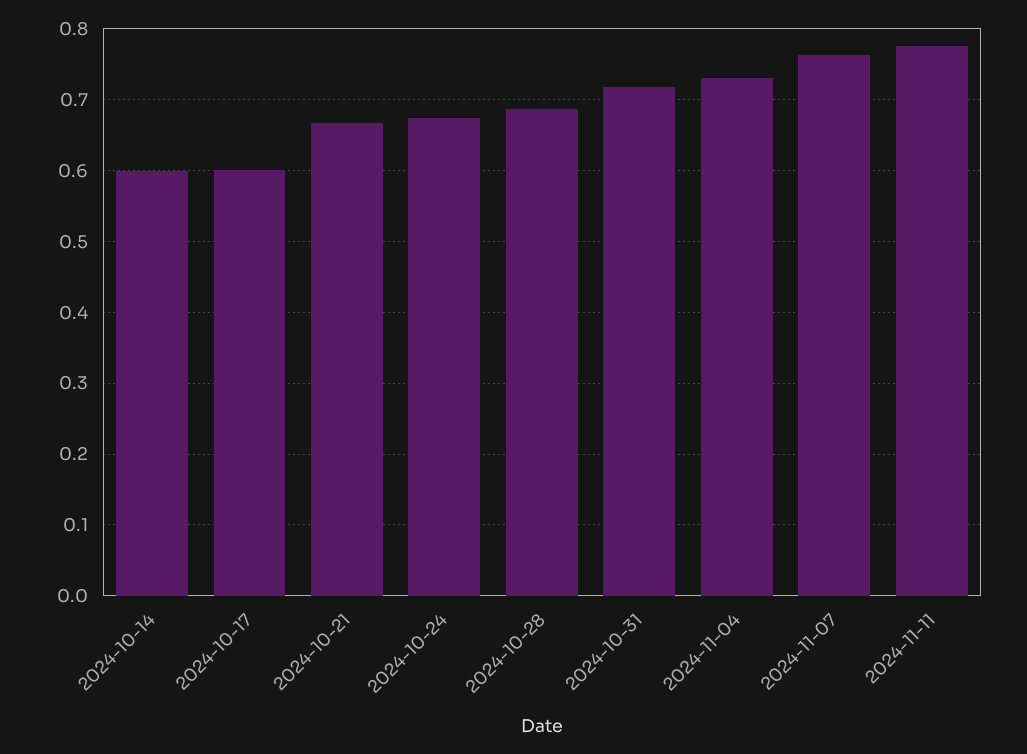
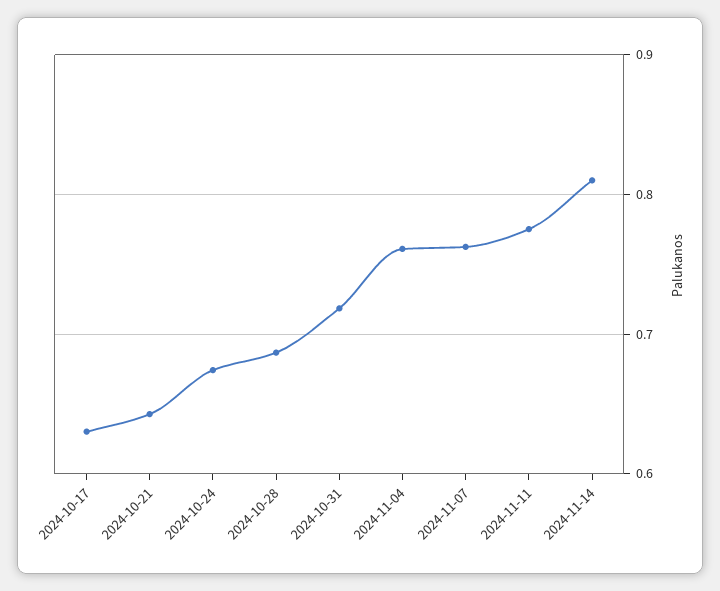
2024-10-14: 0.6 -> none
2024-10-17: 0.6 -> 0.63
2024-10-21: 0.67 -> 0.64
2024-11-04: 0.73 -> 0.76
2024-11-14: none -> 0.81

